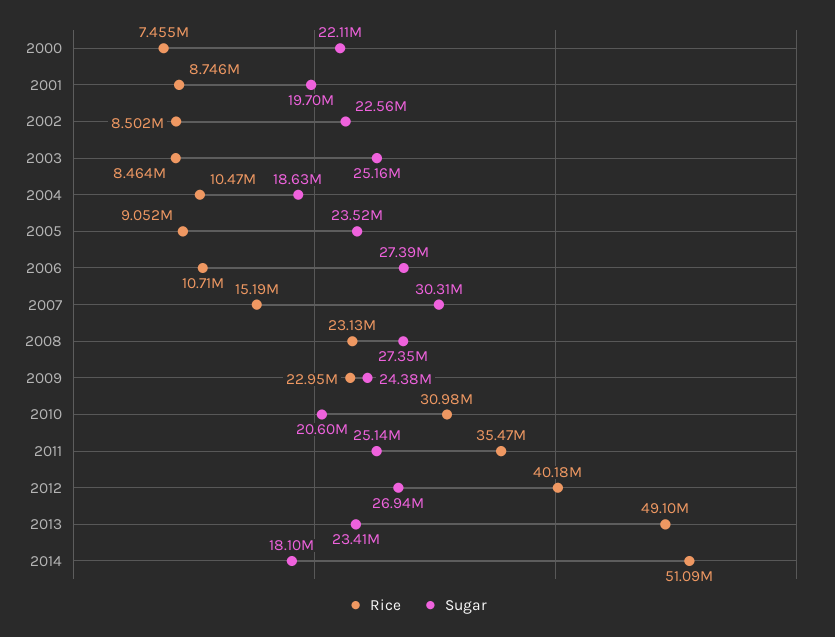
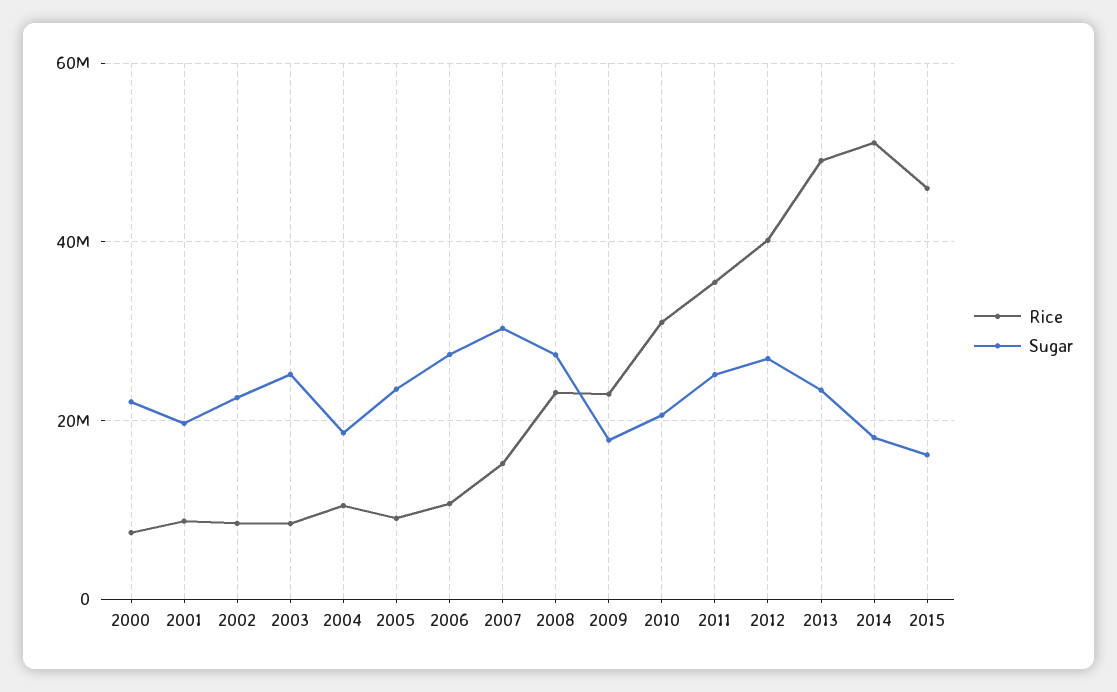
Sugar, 2009: 24380000 -> 18000000
Rice, 2015: none -> 46000000
Sugar, 2015: none -> 16000000

